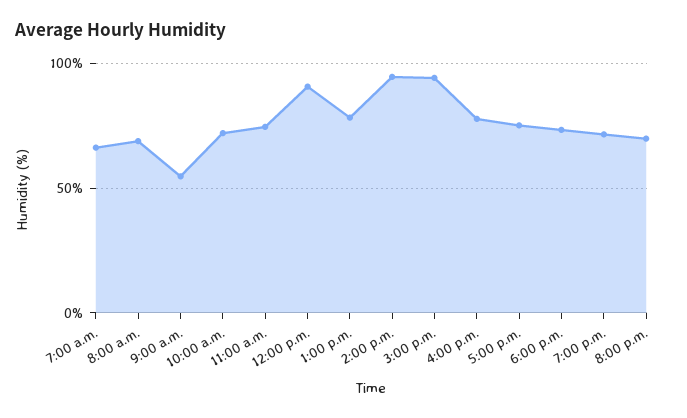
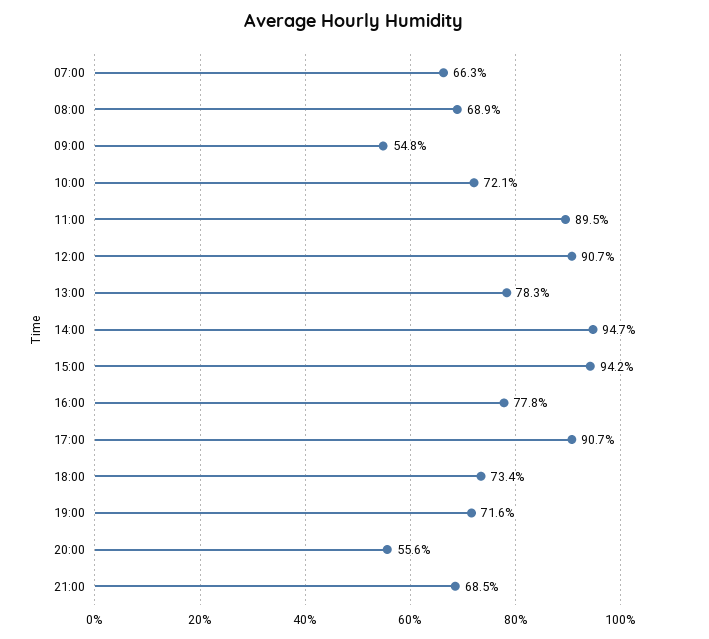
11:00 a.m.: 75 -> 89.5
5:00 p.m.: 75 -> 90.7
8:00 p.m.: 70 -> 55.6
21:00: none -> 68.5

